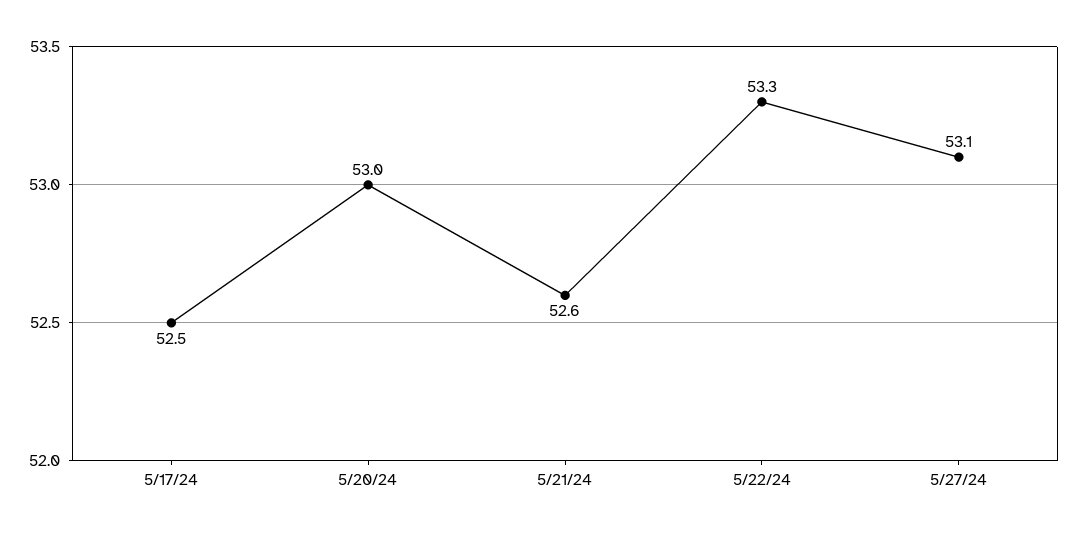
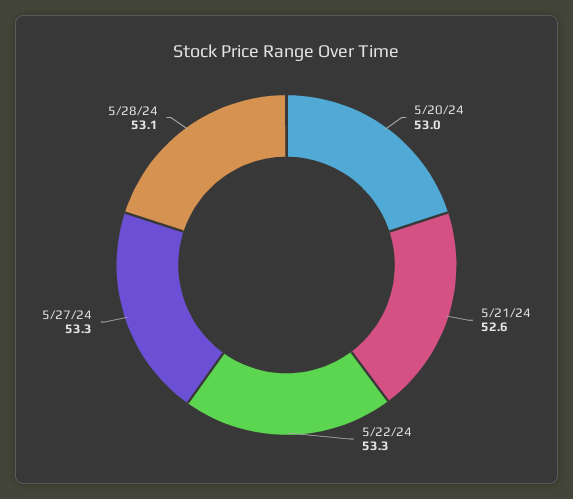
5/17/24: 52.5 -> none
5/27/24: 53.1 -> 53.3
5/28/24: none -> 53.1

